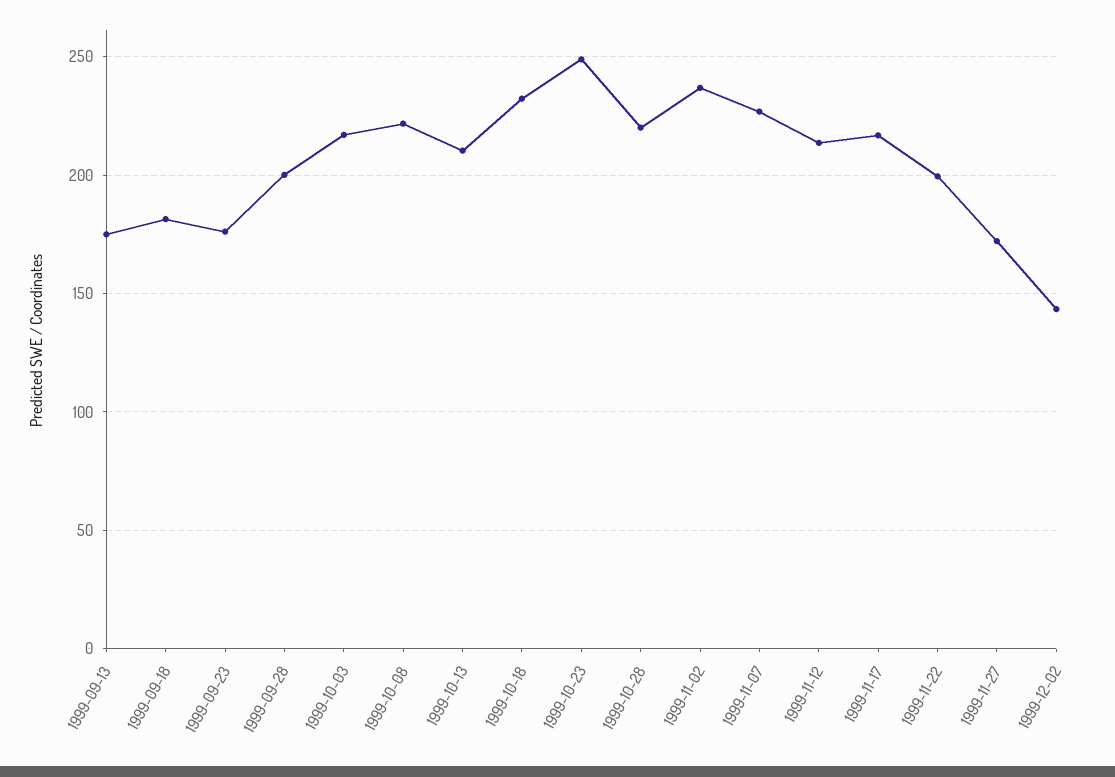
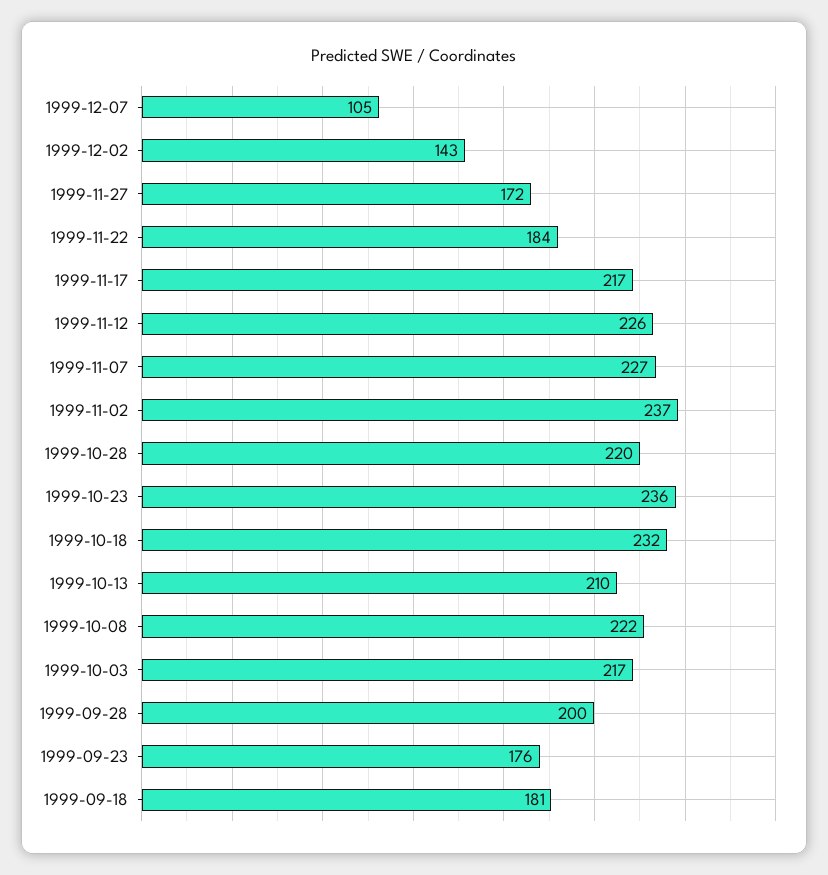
1999-09-13: 175 -> none
1999-10-23: 250 -> 236
1999-11-12: 215 -> 226
1999-11-22: 200 -> 184
1999-12-07: none -> 105

